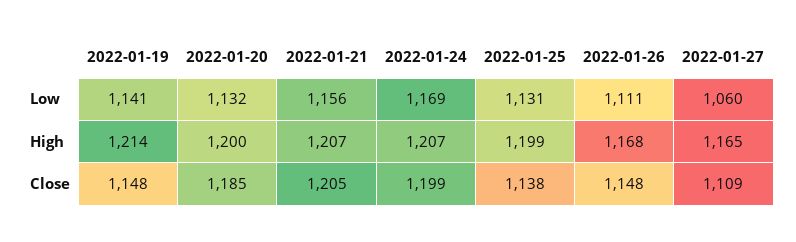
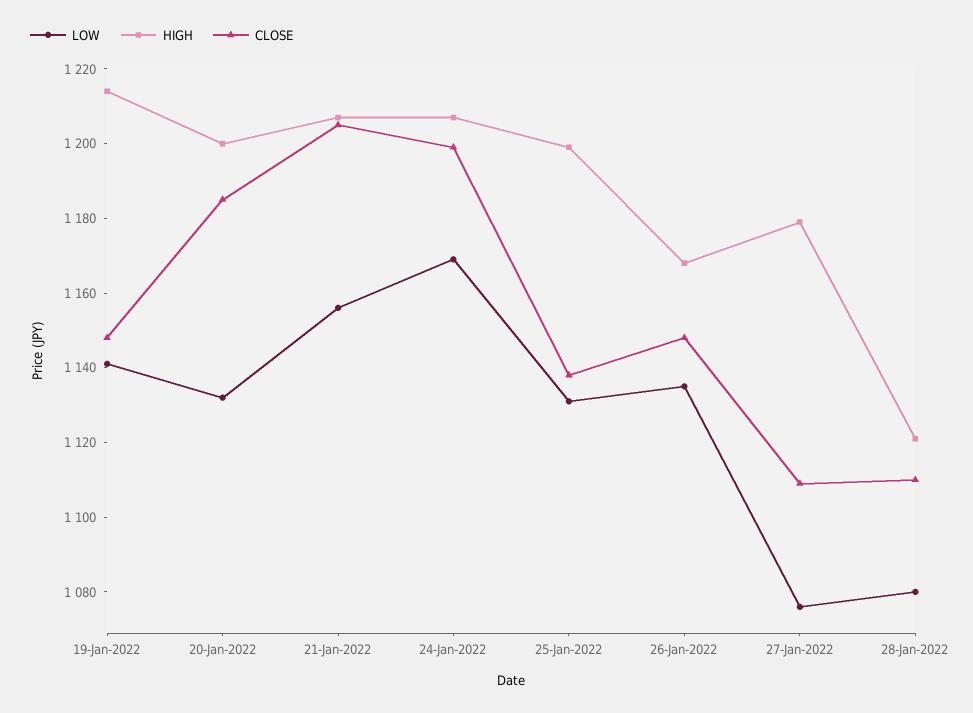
Low, 2022-01-26: 1111 -> 1135
Low, 2022-01-27: 1060 -> 1075
High, 2022-01-27: 1165 -> 1180
Low, 28-Jan-2022: none -> 1080
High, 28-Jan-2022: none -> 1120
Close, 28-Jan-2022: none -> 1110

